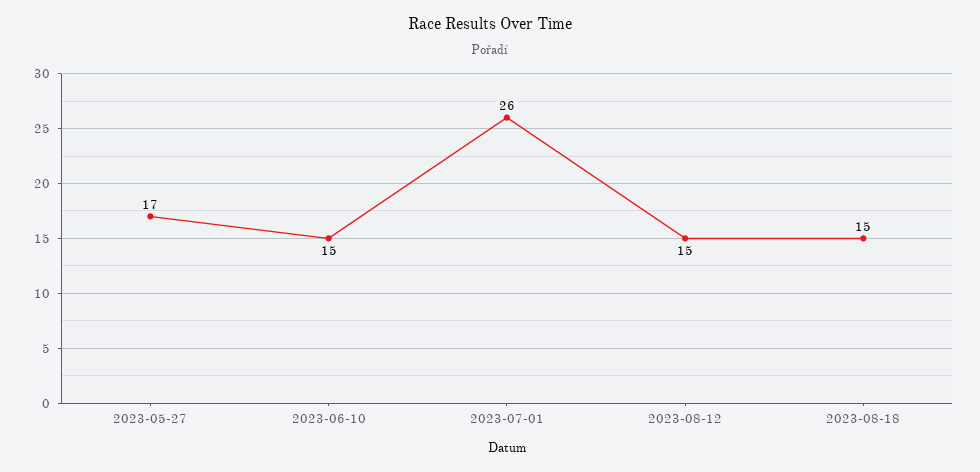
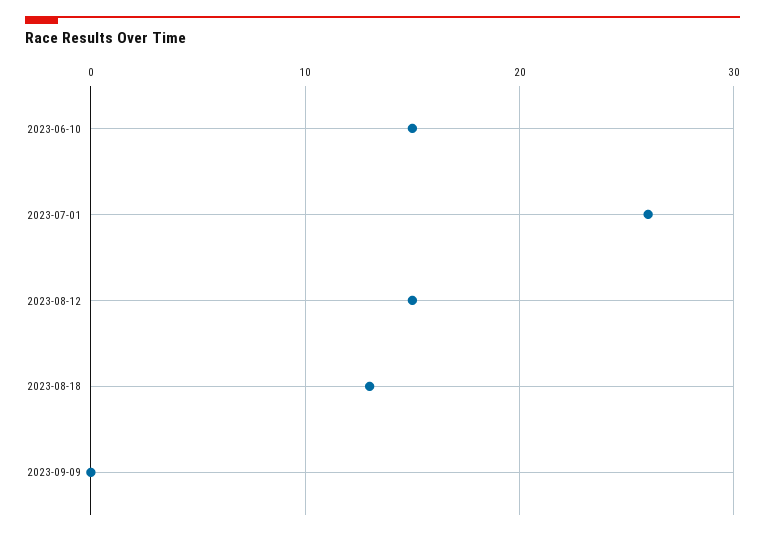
2023-05-27: 17 -> none
2023-08-18: 15 -> 13
2023-09-09: none -> 0

